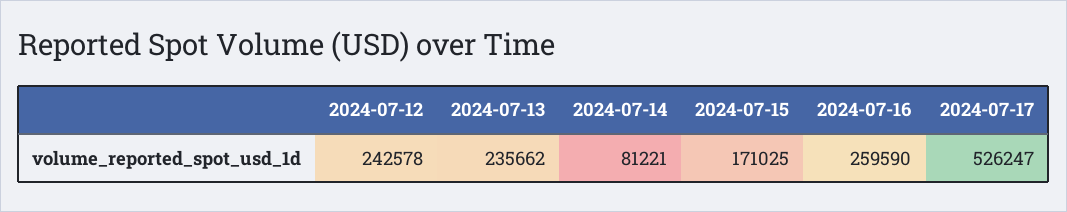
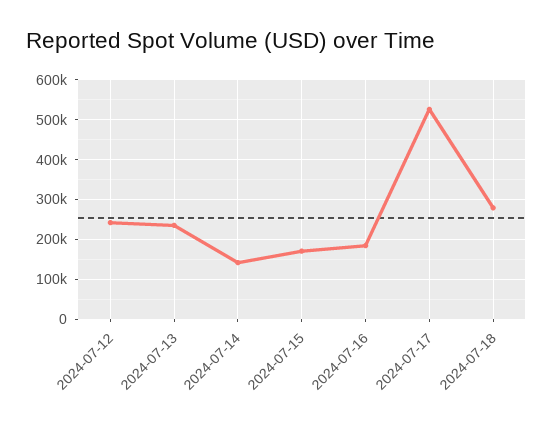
2024-07-14: 81221 -> 140000
2024-07-16: 259590 -> 180000
2024-07-18: none -> 280000

